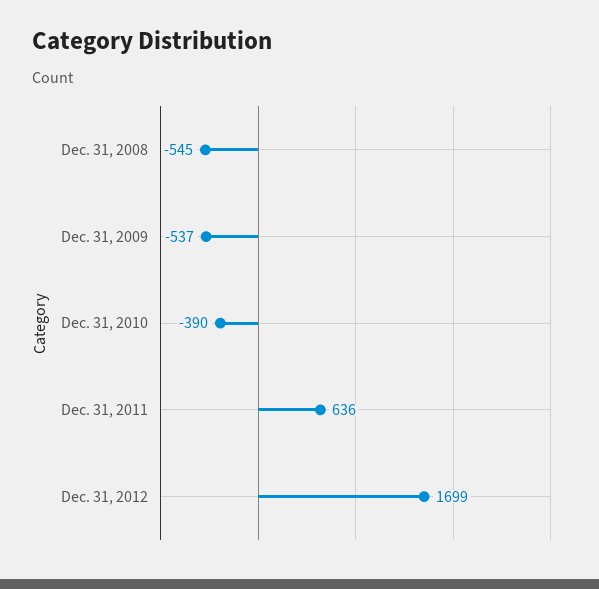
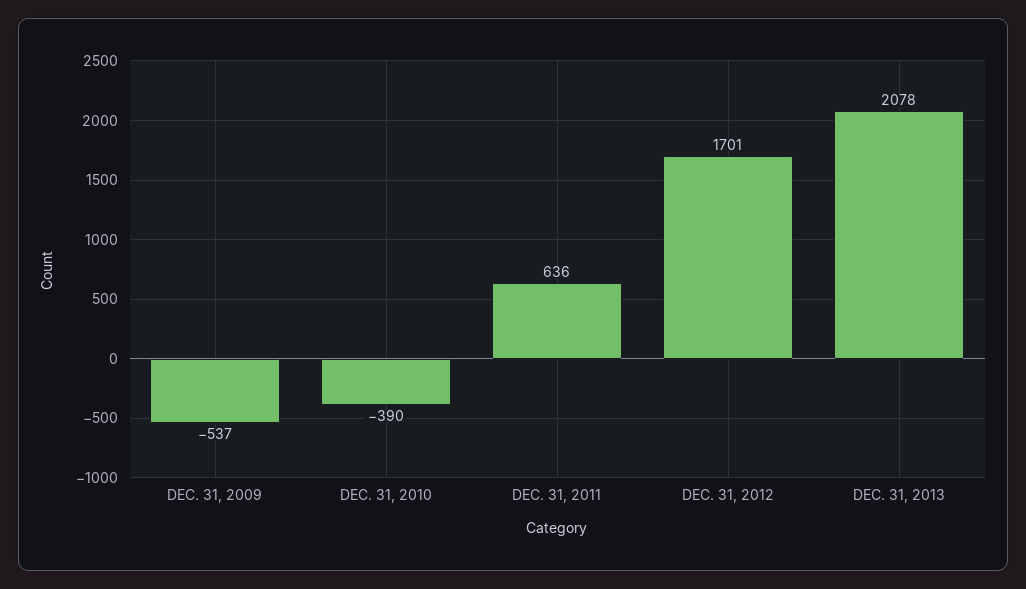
Dec. 31, 2008: -545 -> none
Dec. 31, 2012: 1699 -> 1701
DEC. 31, 2013: none -> 2078

